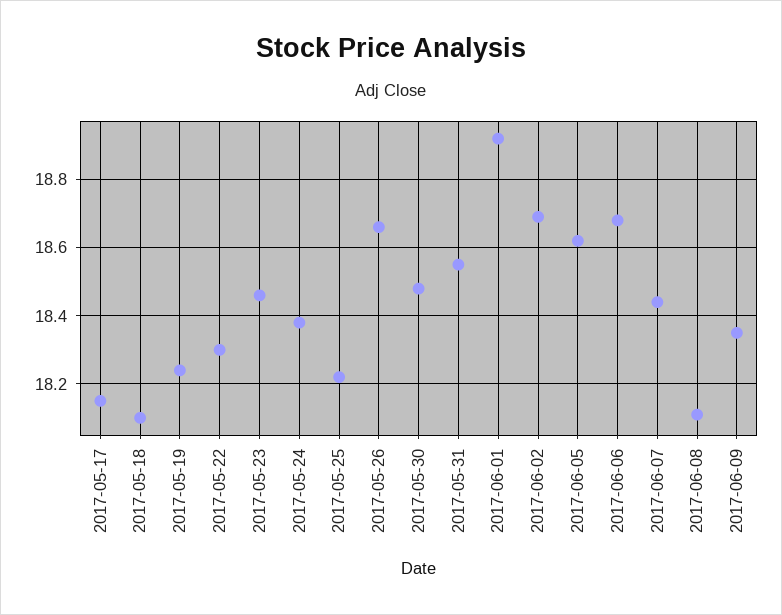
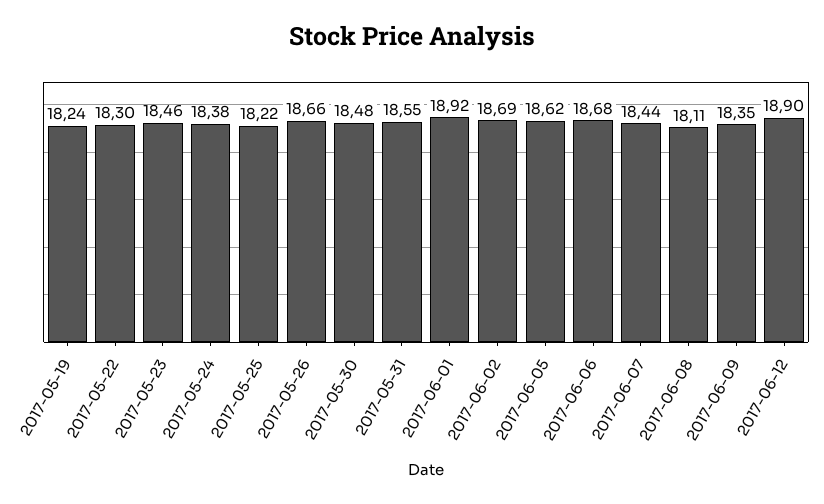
2017-05-17: 18.15 -> none
2017-05-18: 18.1 -> none
2017-06-12: none -> 18.9

